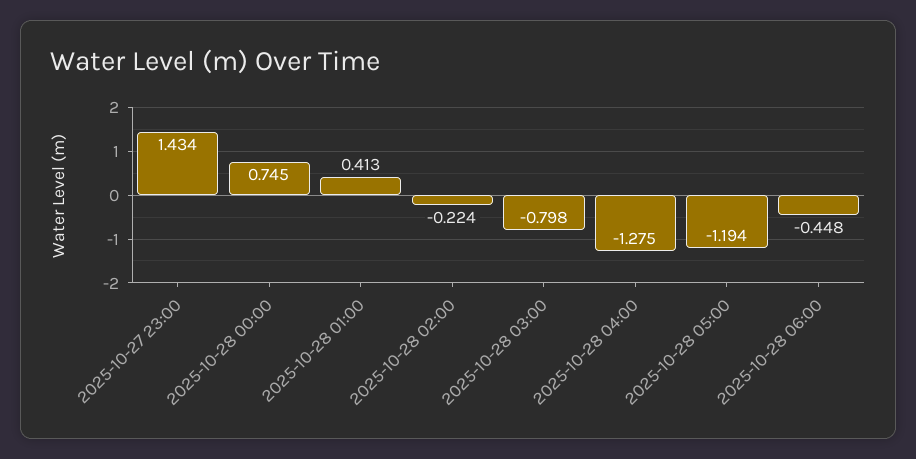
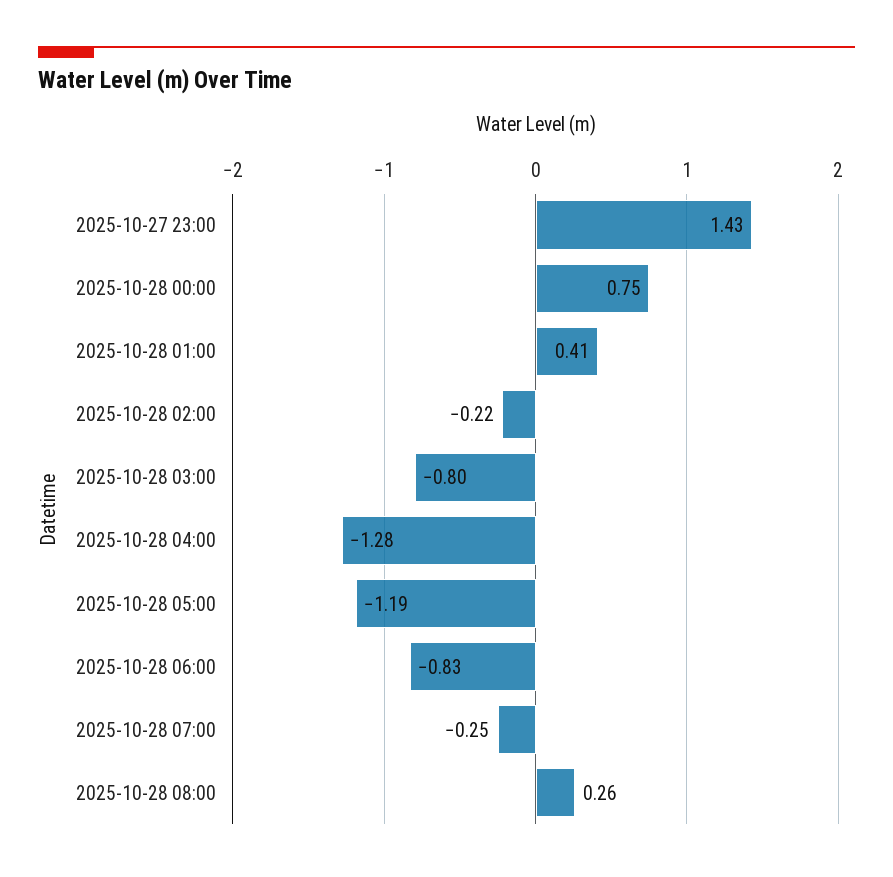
2025-10-28 06:00: -0.448 -> -0.83
2025-10-28 07:00: none -> -0.25
2025-10-28 08:00: none -> 0.26

